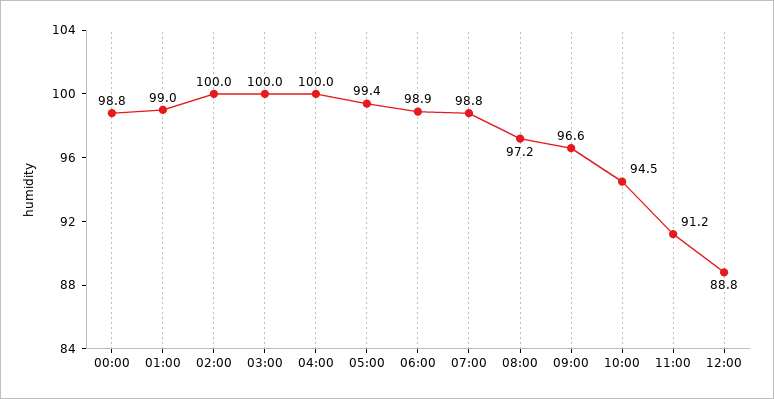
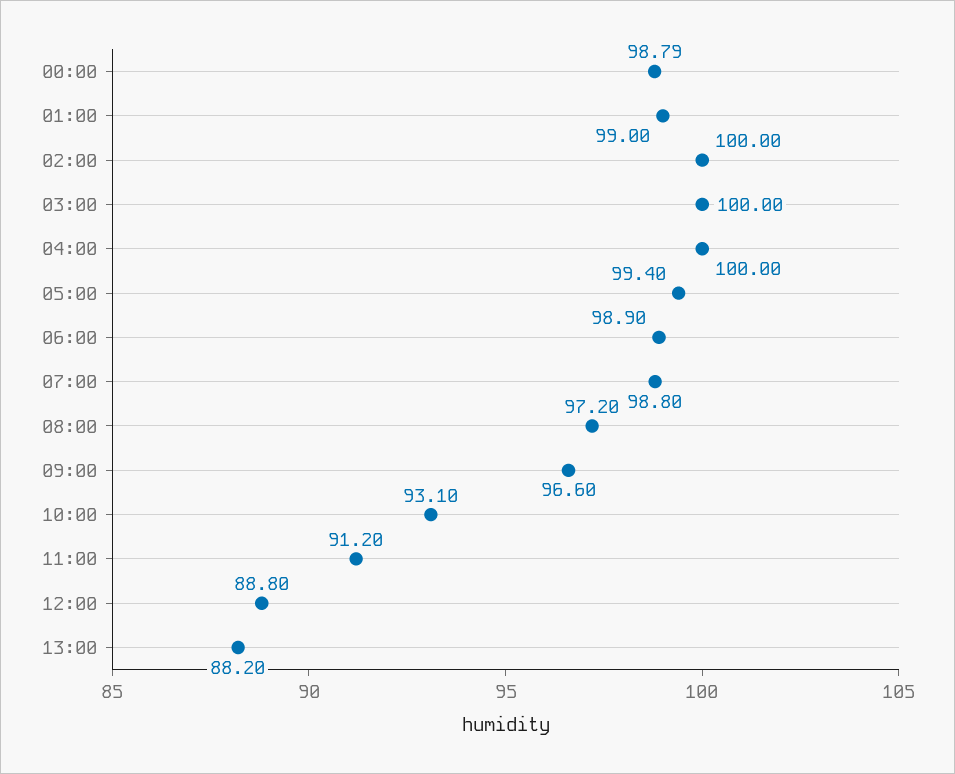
10:00: 94.5 -> 93.1
13:00: none -> 88.2

